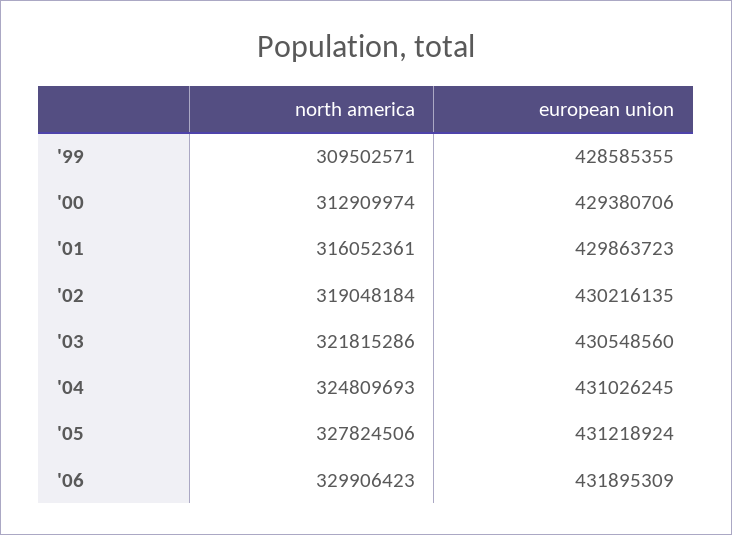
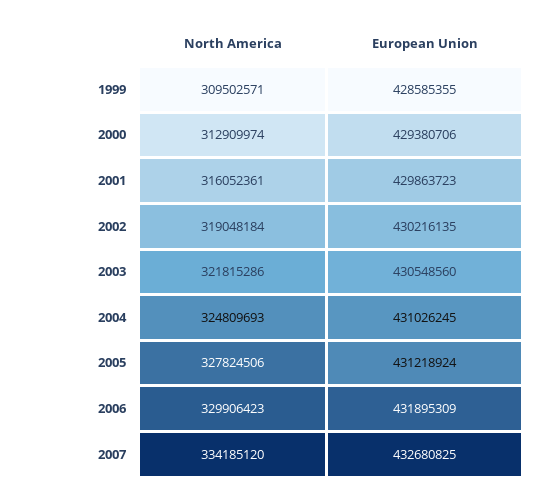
north america, 2007: none -> 334185120
european union, 2007: none -> 432680825

